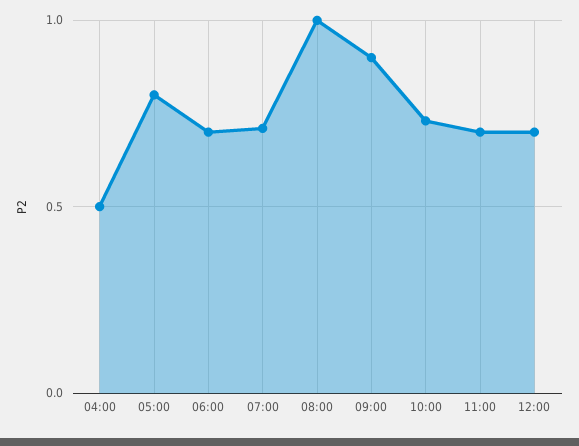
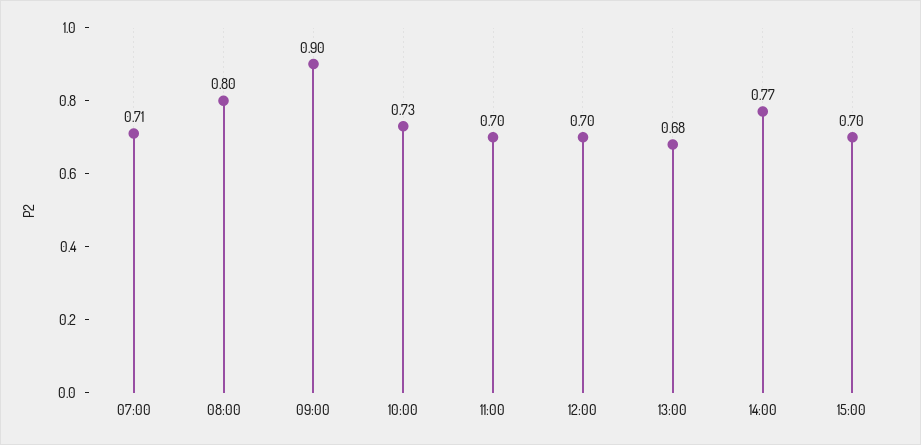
04:00: 0.5 -> none
05:00: 0.8 -> none
06:00: 0.7 -> none
08:00: 1 -> 0.8
13:00: none -> 0.68
14:00: none -> 0.77
15:00: none -> 0.7

